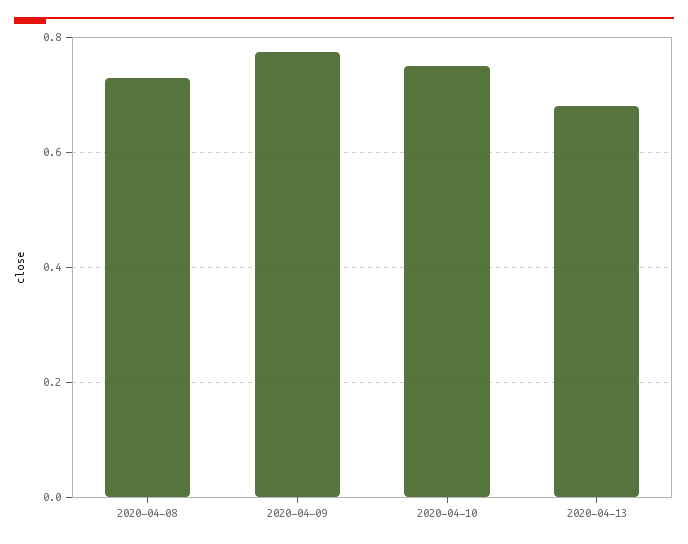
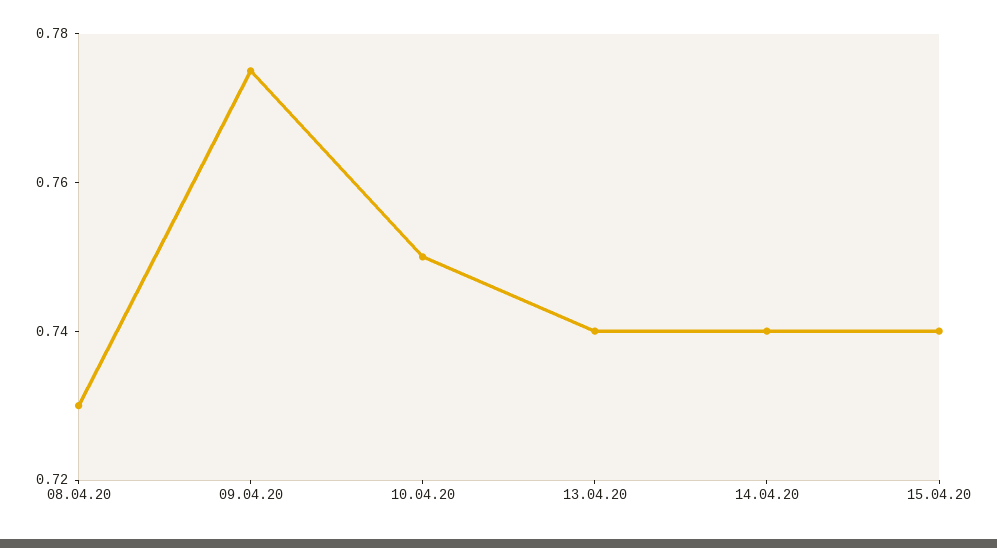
2020-04-13: 0.68 -> 0.74
14.04.20: none -> 0.74
15.04.20: none -> 0.74

